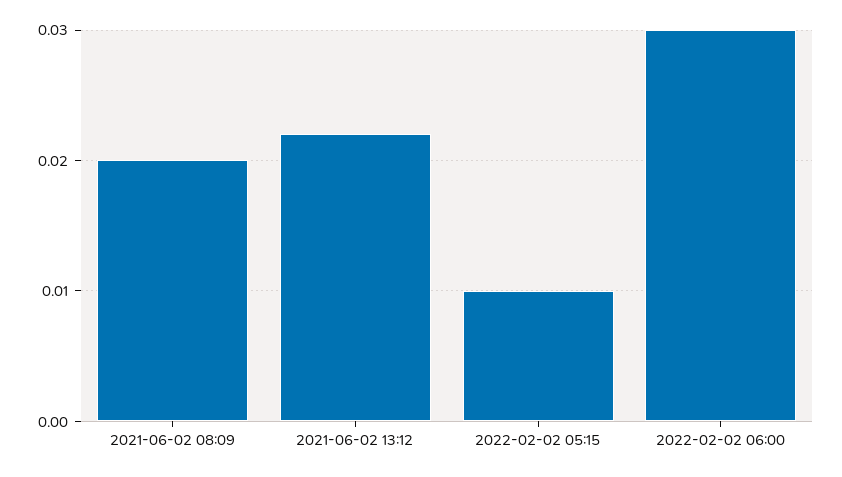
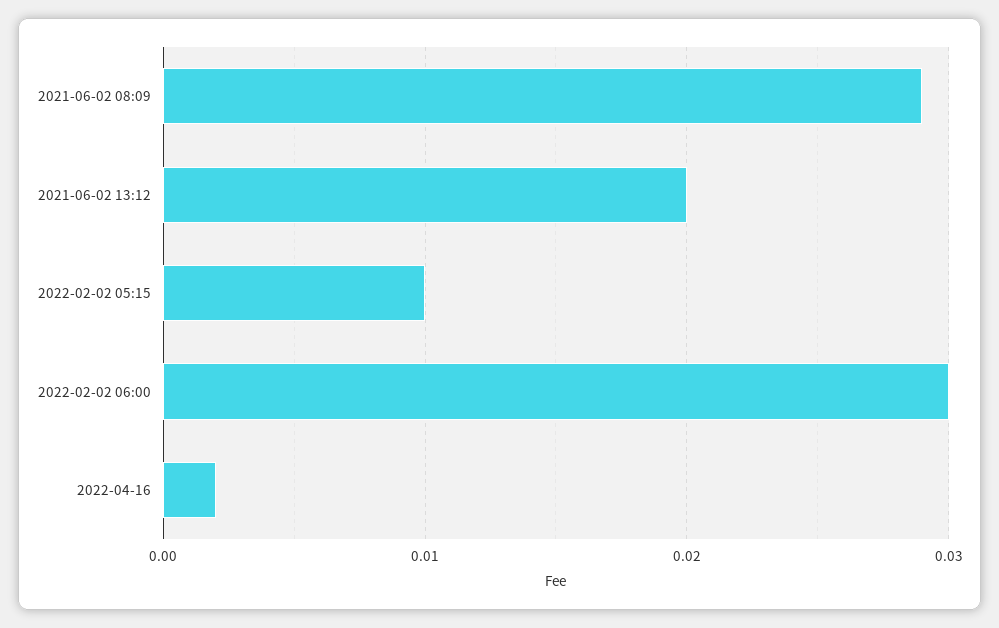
2021-06-02 08:09: 0.02 -> 0.029
2021-06-02 13:12: 0.022 -> 0.02
2022-04-16: none -> 0.002

